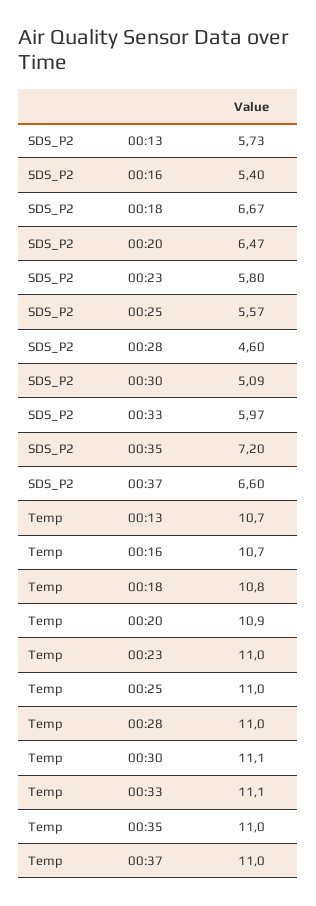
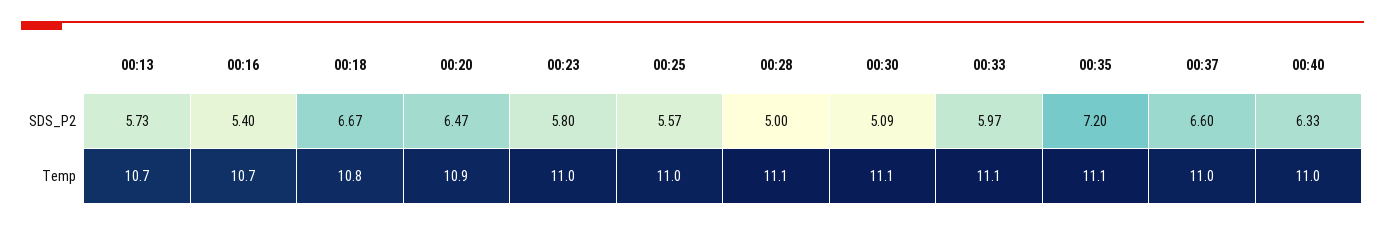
SDS_P2, 00:28: 4.6 -> 5
Temp, 00:28: 11 -> 11.1
Temp, 00:35: 11 -> 11.1
SDS_P2, 00:40: none -> 6.33
Temp, 00:40: none -> 11

